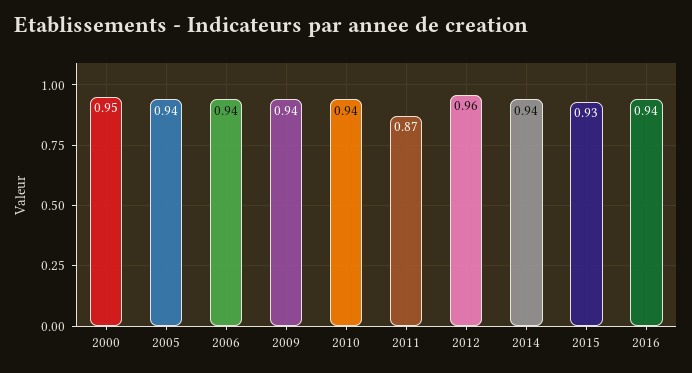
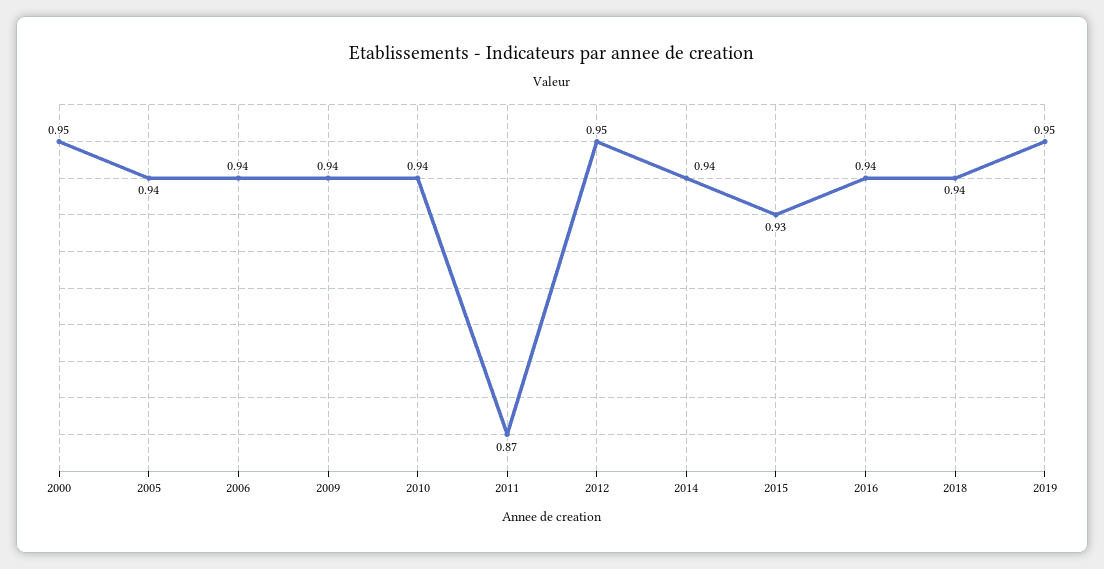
2012: 0.96 -> 0.95
2018: none -> 0.94
2019: none -> 0.95

